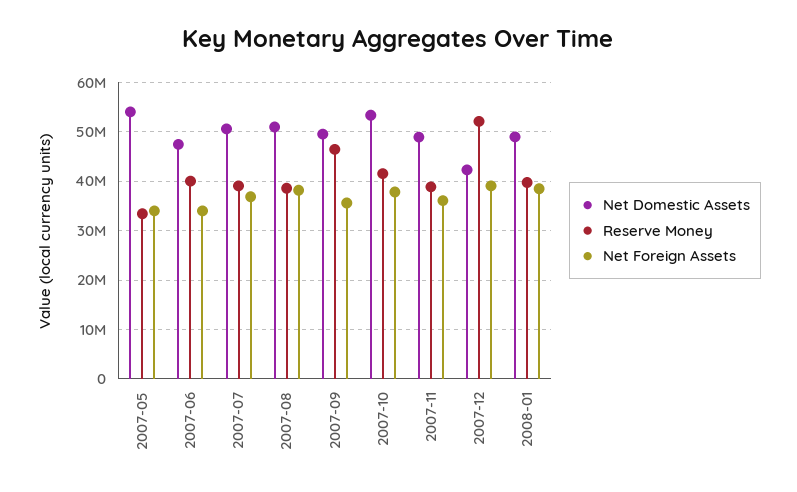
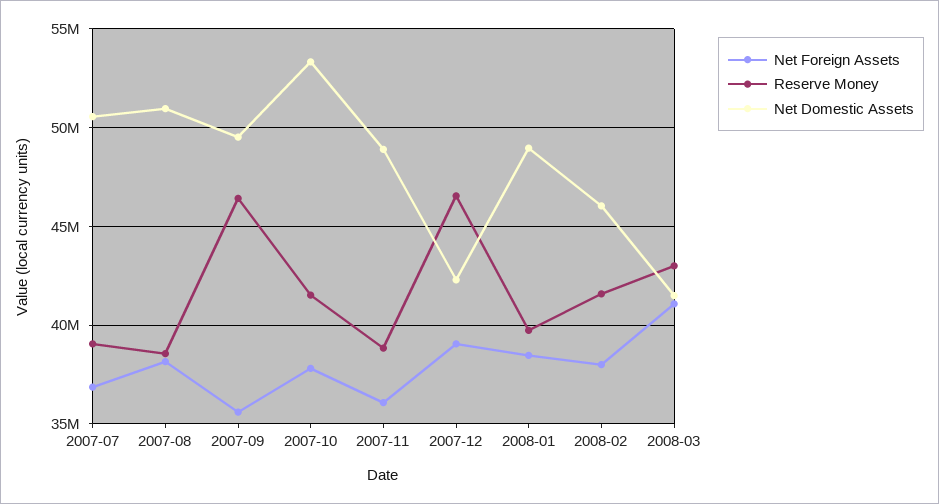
Net Domestic Assets, 2007-05: 54000000 -> none
Reserve Money, 2007-05: 34000000 -> none
Net Foreign Assets, 2007-05: 34000000 -> none
Net Domestic Assets, 2007-06: 48000000 -> none
Reserve Money, 2007-06: 40000000 -> none
Net Foreign Assets, 2007-06: 34000000 -> none
Reserve Money, 2007-12: 52000000 -> 46500000
Net Foreign Assets, 2008-02: none -> 38000000
Reserve Money, 2008-02: none -> 41500000
Net Domestic Assets, 2008-02: none -> 46000000
Net Foreign Assets, 2008-03: none -> 41000000
Reserve Money, 2008-03: none -> 43000000
Net Domestic Assets, 2008-03: none -> 41500000

